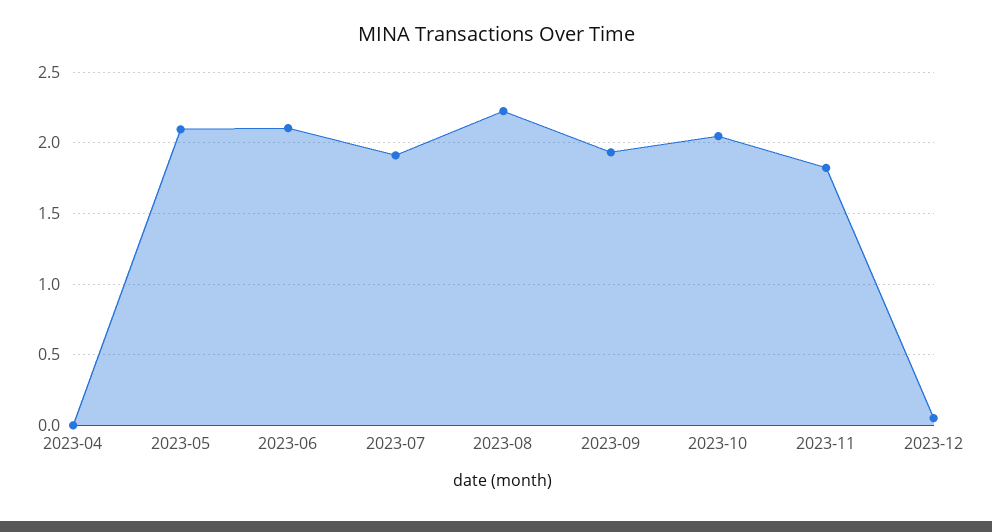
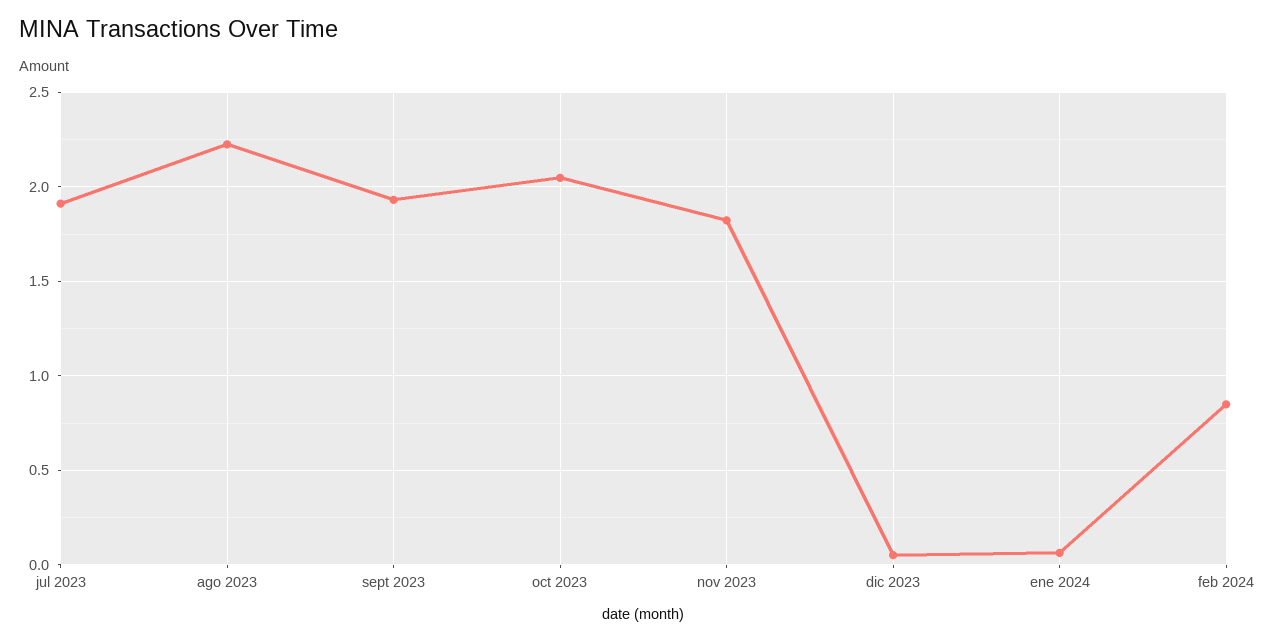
2023-04: 0 -> none
2023-05: 2.1 -> none
2023-06: 2.1 -> none
ene 2024: none -> 0.05
feb 2024: none -> 0.85

